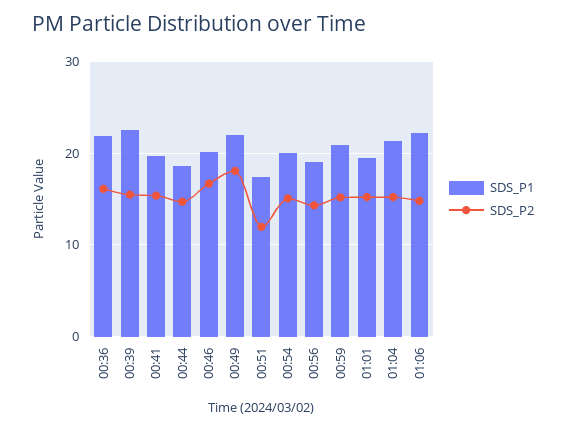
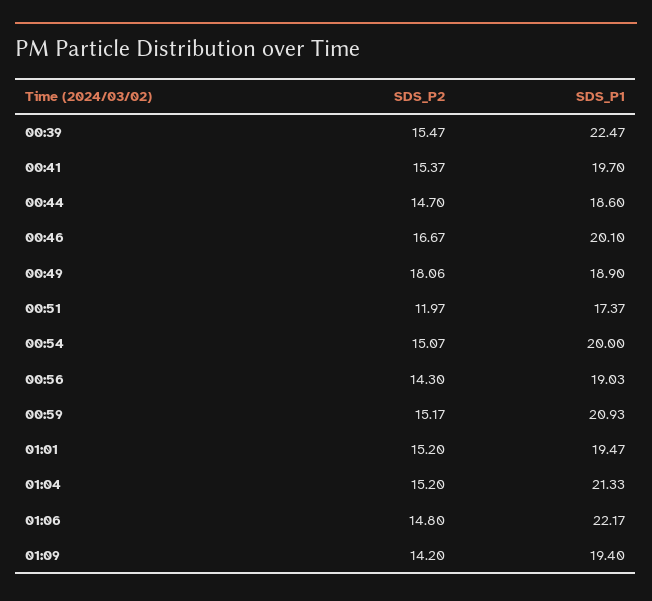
SDS_P1, 00:36: 22 -> none
SDS_P2, 00:36: 16 -> none
SDS_P1, 00:49: 22 -> 18.9
SDS_P2, 01:09: none -> 14.2
SDS_P1, 01:09: none -> 19.4

